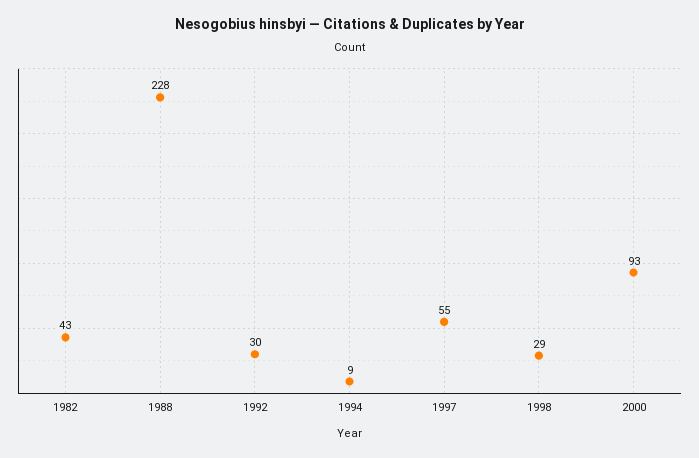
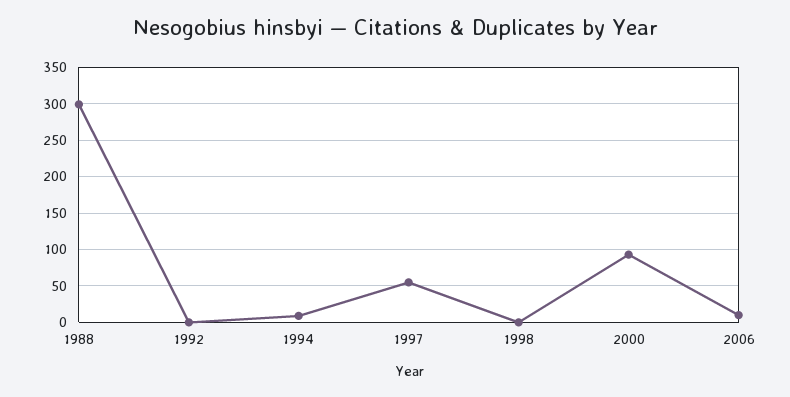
1982: 43 -> none
1988: 228 -> 300
1992: 30 -> 0
1998: 29 -> 0
2006: none -> 10

